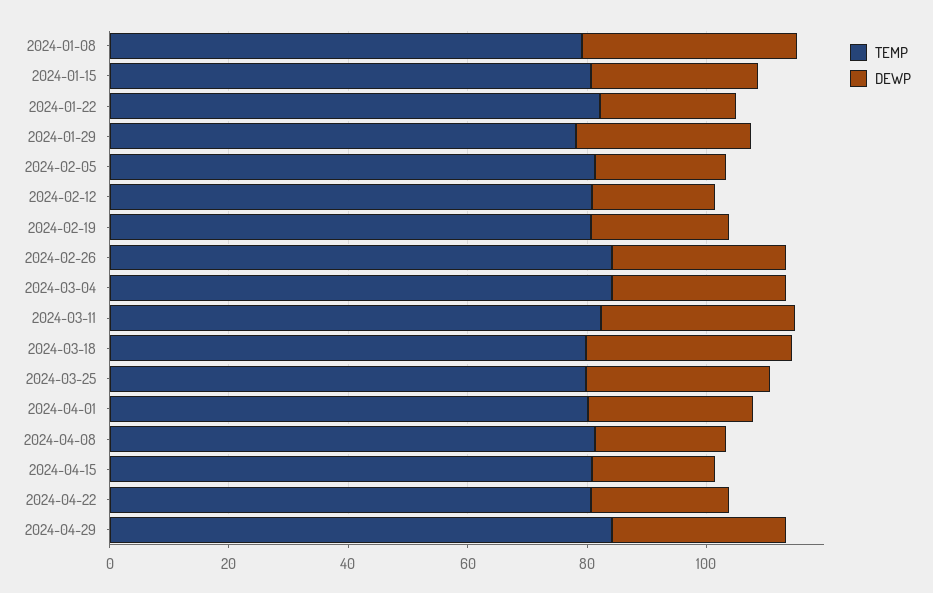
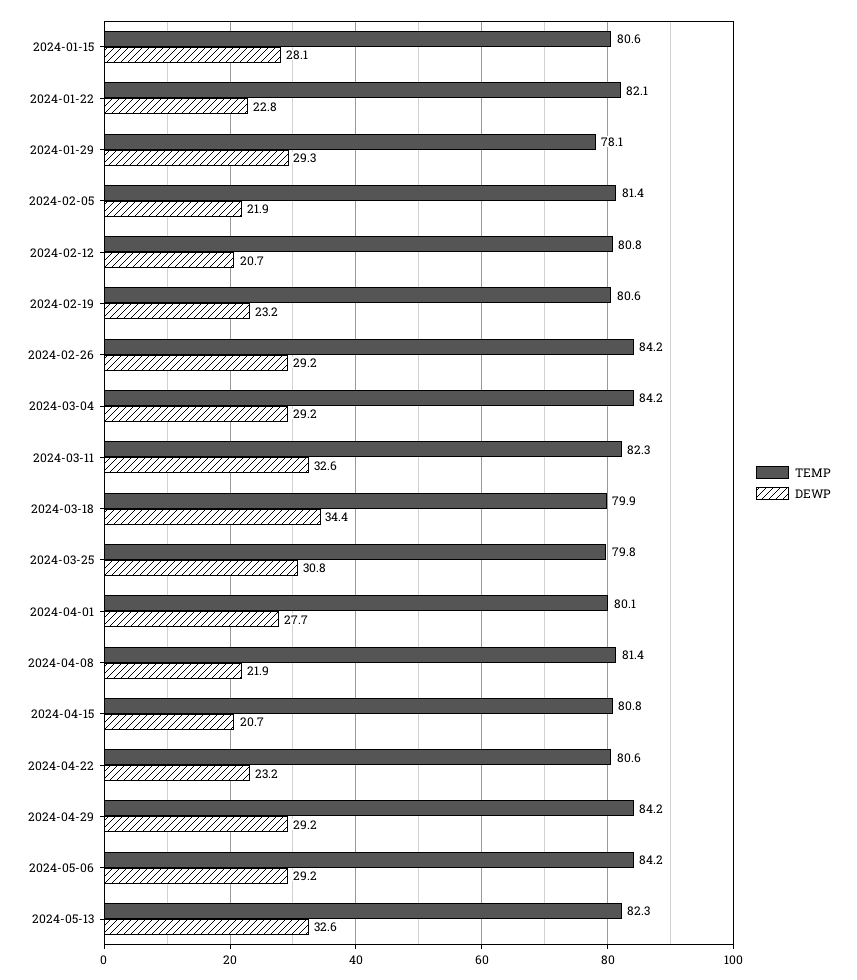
TEMP, 2024-01-08: 80 -> none
DEWP, 2024-01-08: 35 -> none
TEMP, 2024-05-06: none -> 84.2
DEWP, 2024-05-06: none -> 29.2
TEMP, 2024-05-13: none -> 82.3
DEWP, 2024-05-13: none -> 32.6

